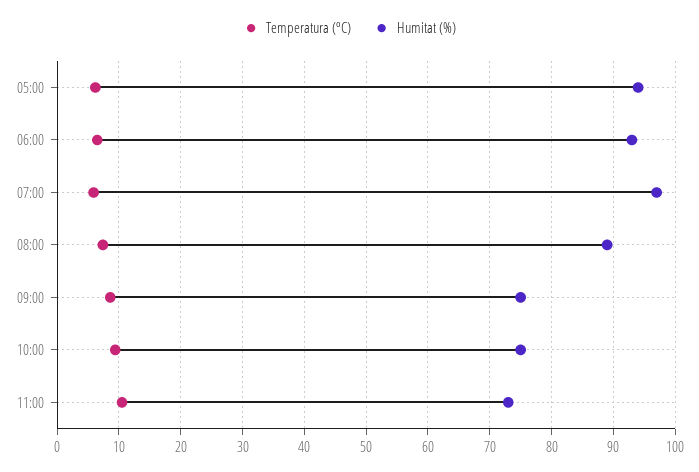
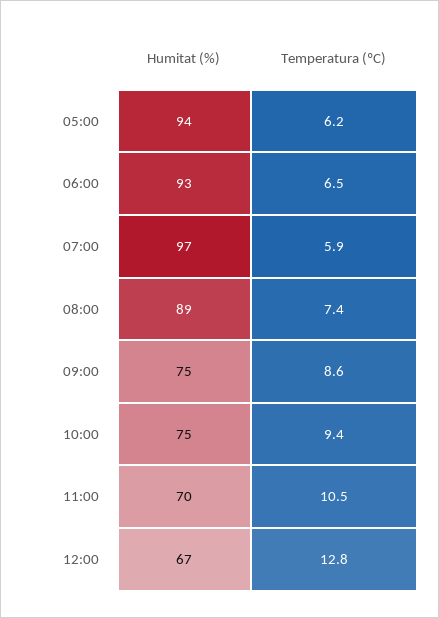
Humitat (%), 11:00: 73 -> 70
Humitat (%), 12:00: none -> 67
Temperatura (ºC), 12:00: none -> 12.8

